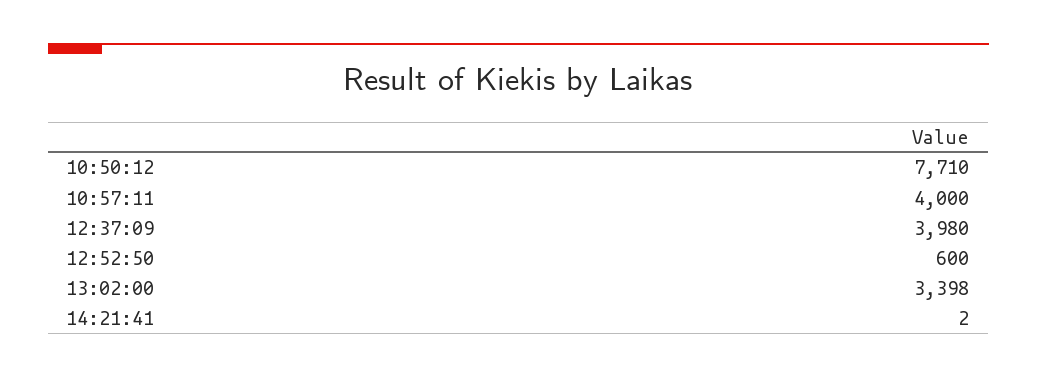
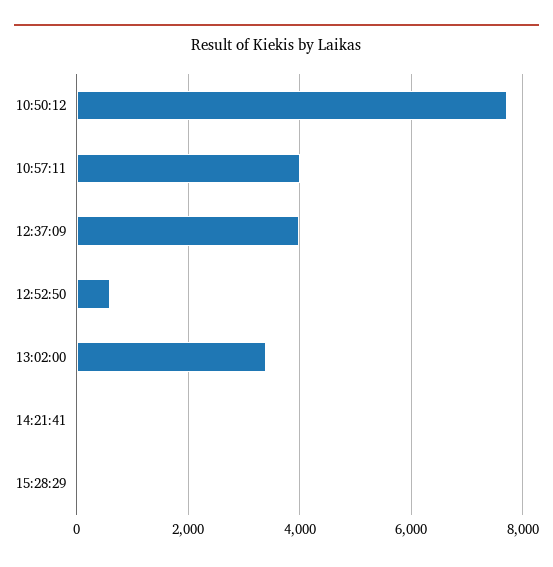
15:28:29: none -> 0

